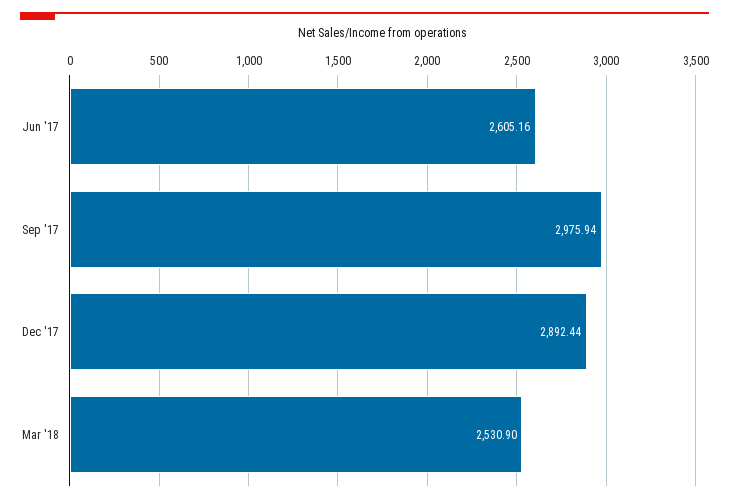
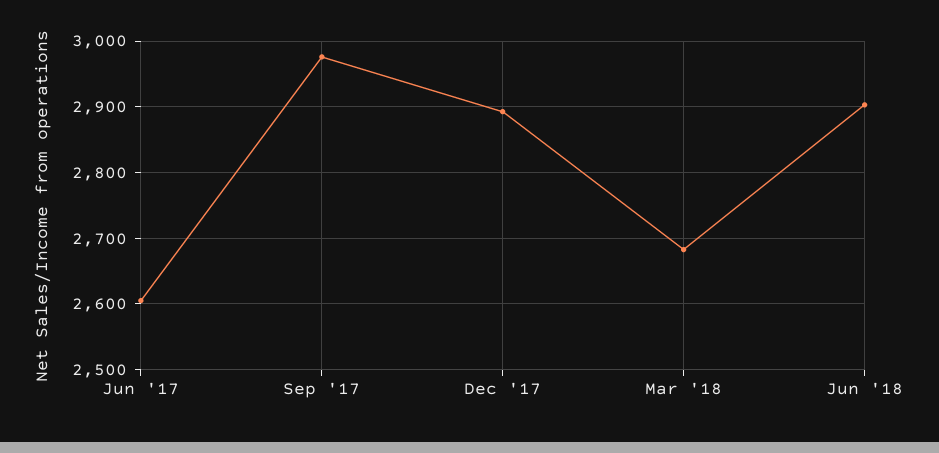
Mar '18: 2530.9 -> 2680
Jun '18: none -> 2900

